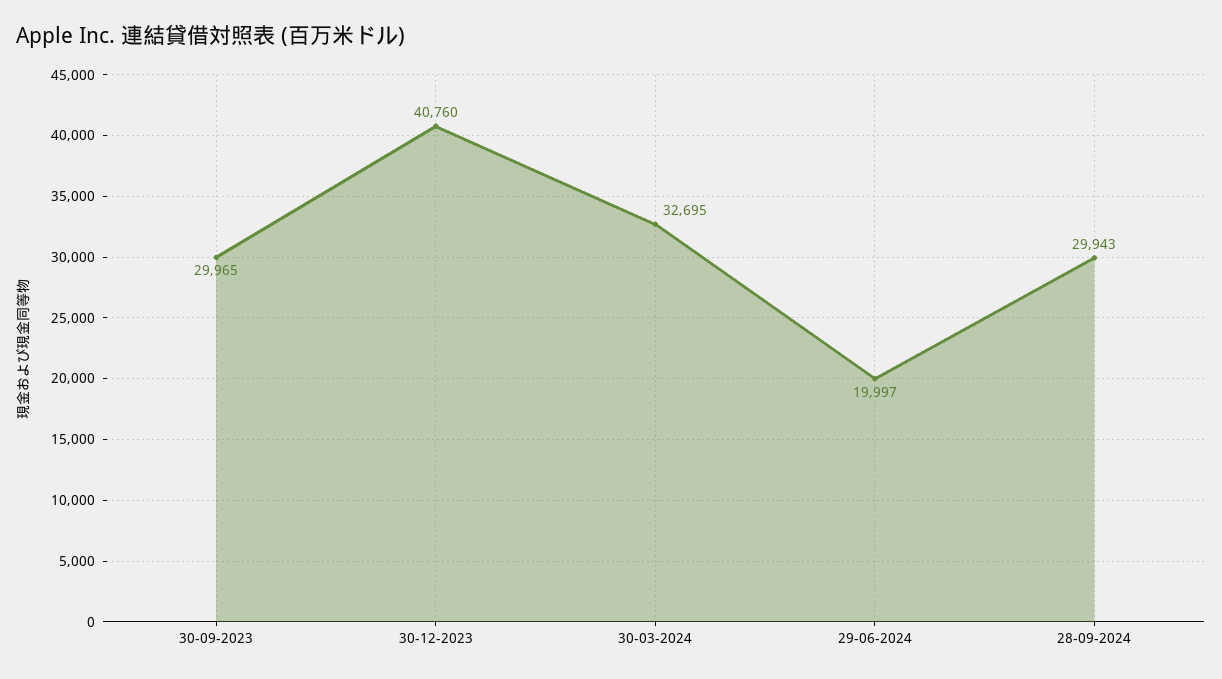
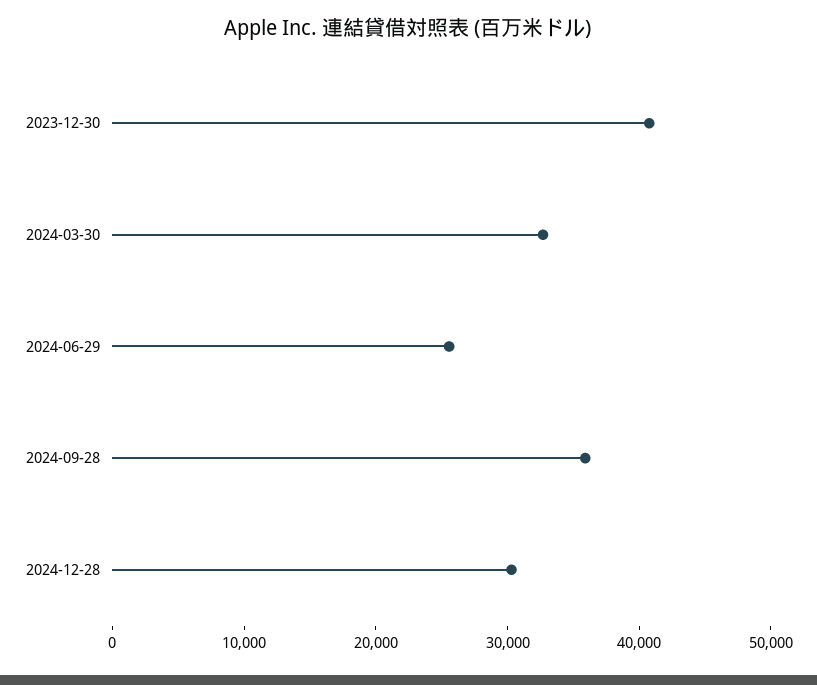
30-09-2023: 29965 -> none
29-06-2024: 19997 -> 26000
28-09-2024: 29943 -> 36000
2024-12-28: none -> 30000

